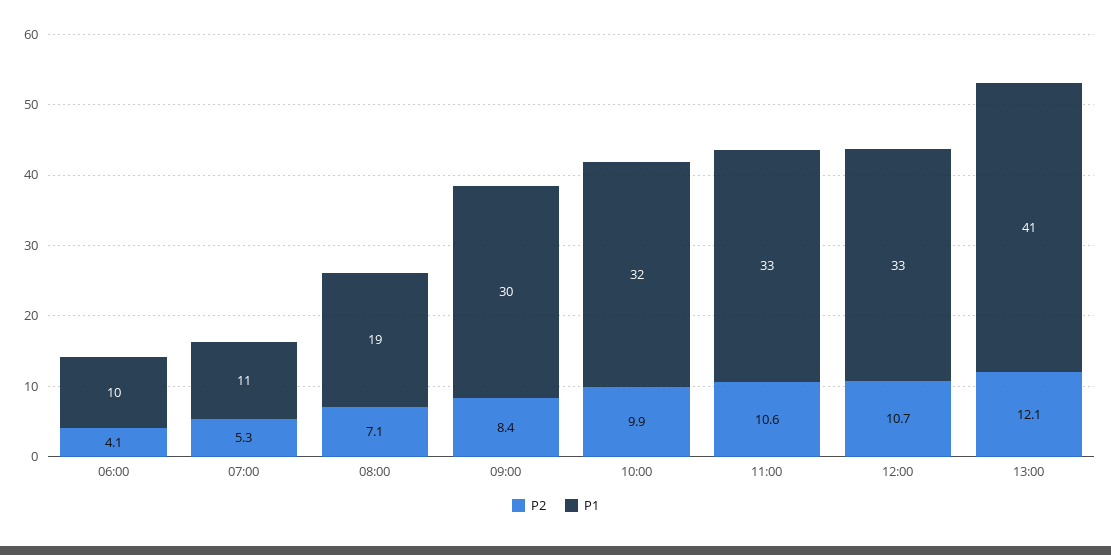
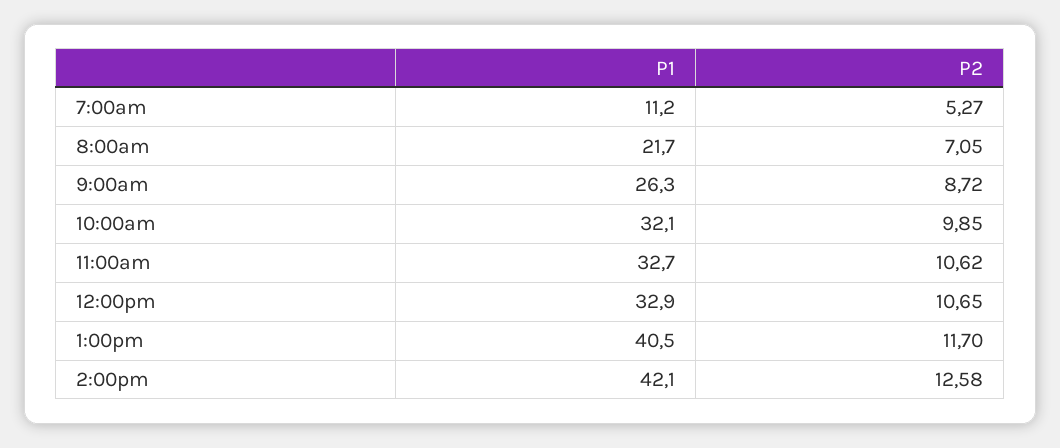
P2, 06:00: 4.1 -> none
P1, 06:00: 10 -> none
P1, 08:00: 19 -> 21.7
P2, 09:00: 8.4 -> 8.72
P1, 09:00: 30 -> 26.3
P2, 13:00: 12.1 -> 11.7
P1, 2:00pm: none -> 42.1
P2, 2:00pm: none -> 12.58

